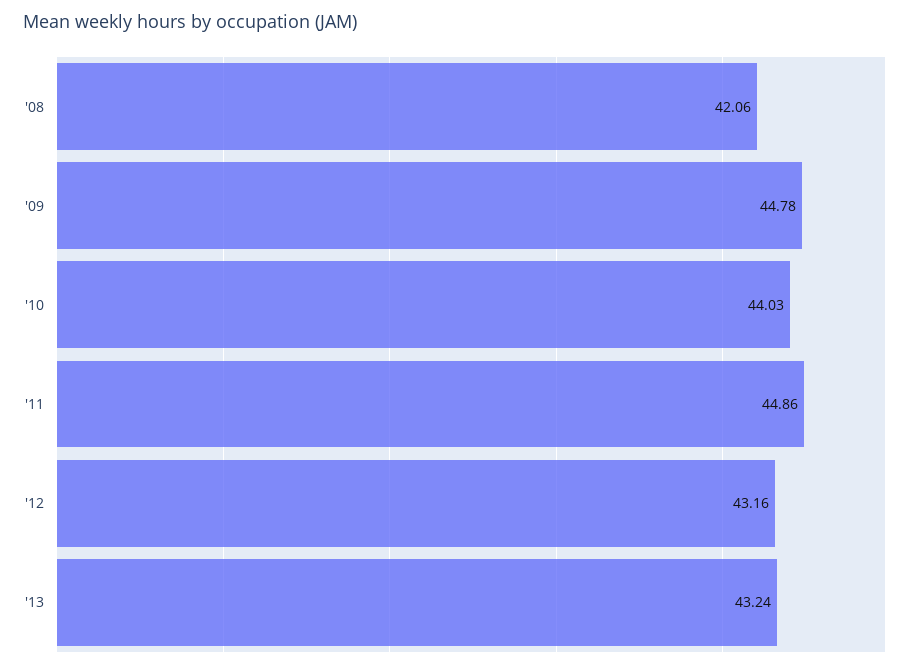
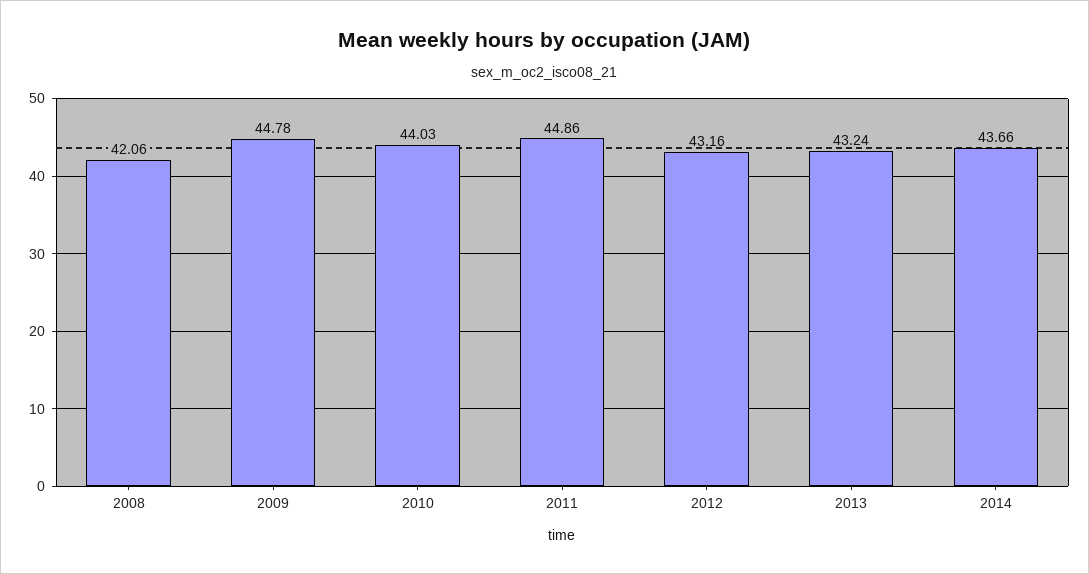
2014: none -> 43.66

